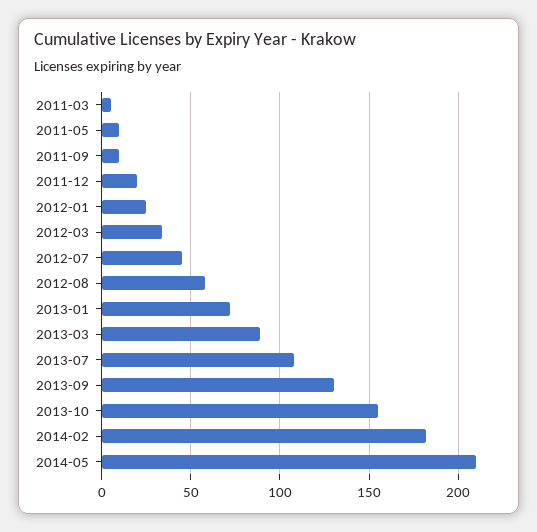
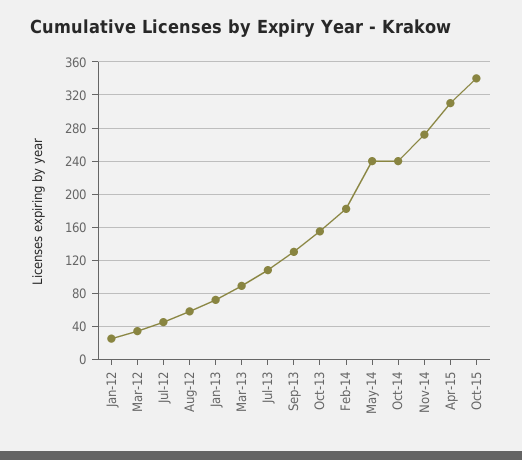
2011-03: 5 -> none
2011-05: 10 -> none
2011-09: 10 -> none
2011-12: 20 -> none
2014-05: 210 -> 240
Oct-14: none -> 240
Nov-14: none -> 270
Apr-15: none -> 310
Oct-15: none -> 340

